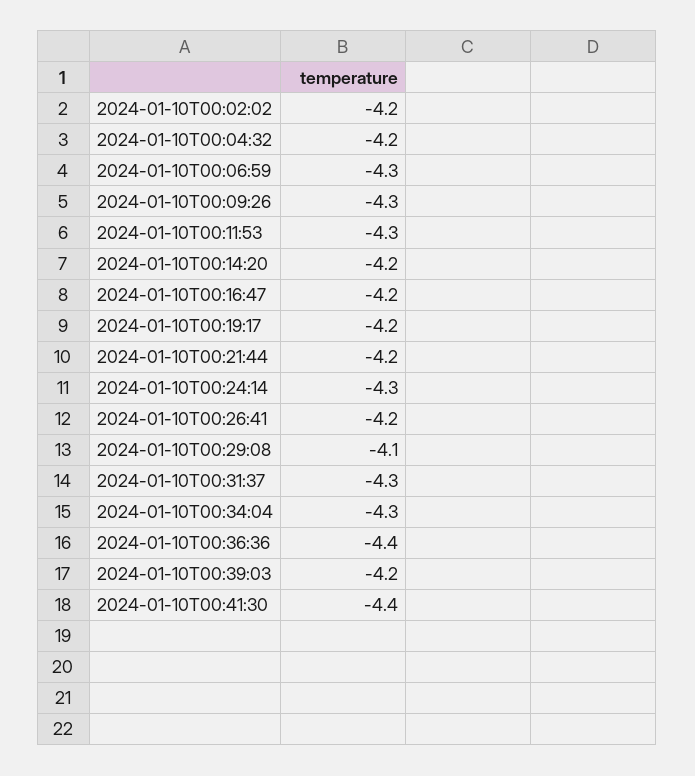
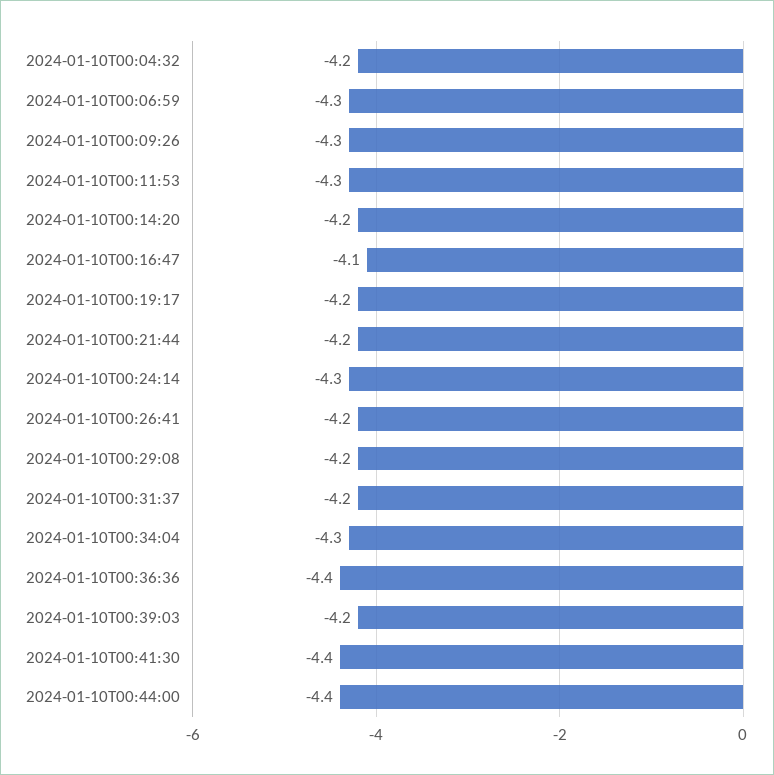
2024-01-10T00:02:02: -4.2 -> none
2024-01-10T00:16:47: -4.2 -> -4.1
2024-01-10T00:29:08: -4.1 -> -4.2
2024-01-10T00:31:37: -4.3 -> -4.2
2024-01-10T00:44:00: none -> -4.4

